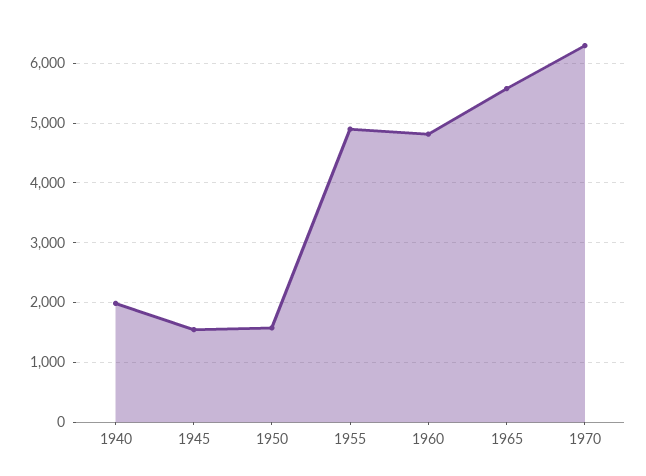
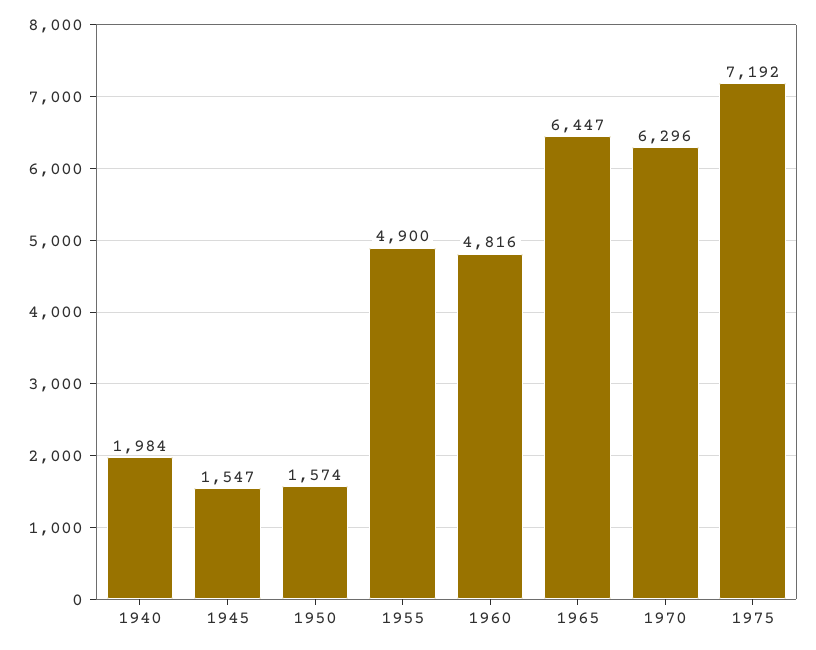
1965: 5600 -> 6447
1975: none -> 7192

